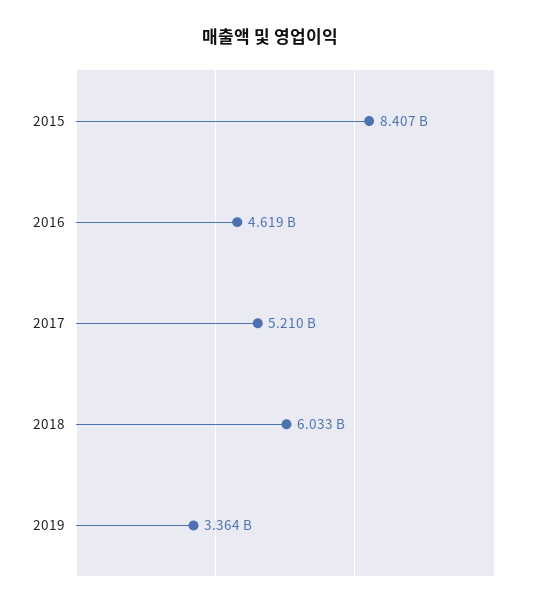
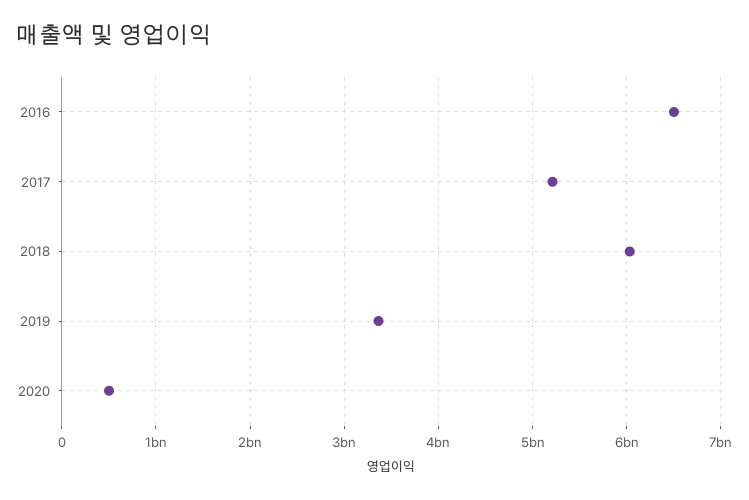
2015: 8407000000 -> none
2016: 4619000000 -> 6500000000
2020: none -> 500000000

